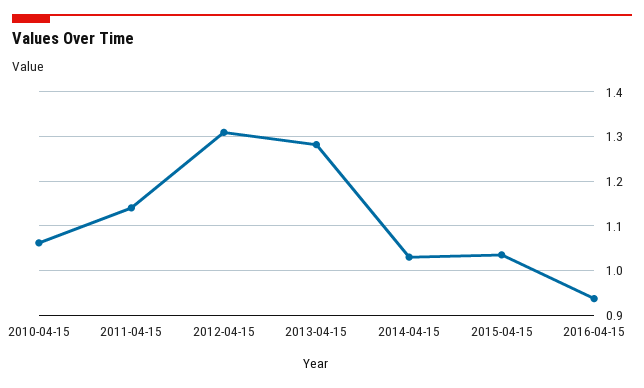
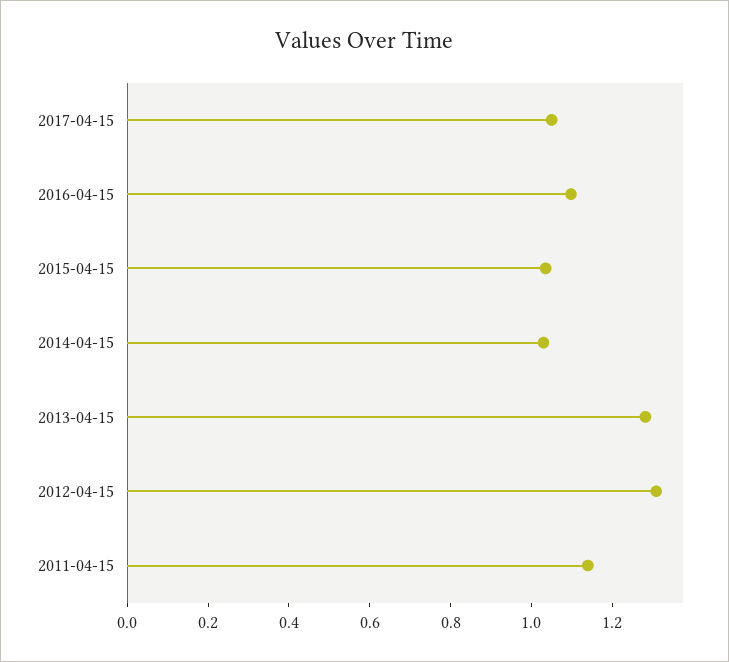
2010-04-15: 1.06 -> none
2016-04-15: 0.94 -> 1.1
2017-04-15: none -> 1.05

